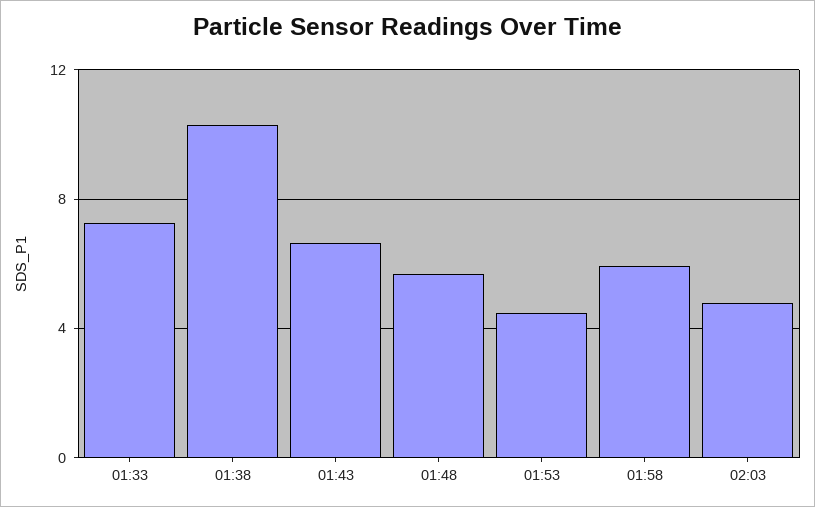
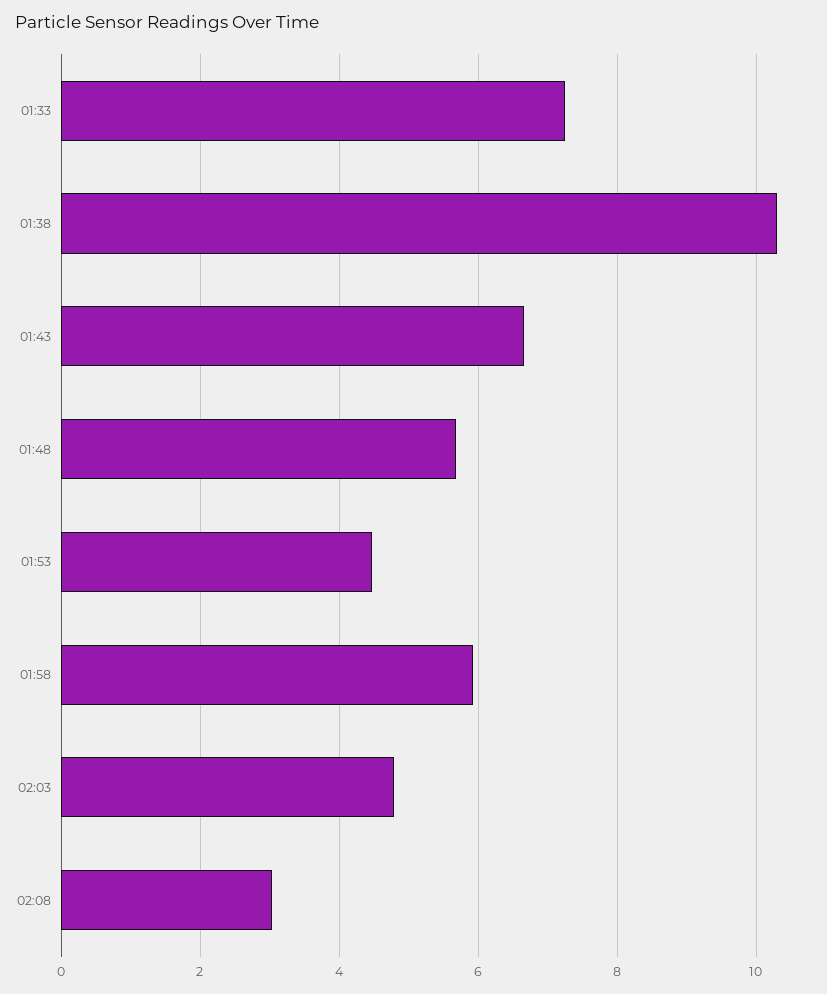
02:08: none -> 3

